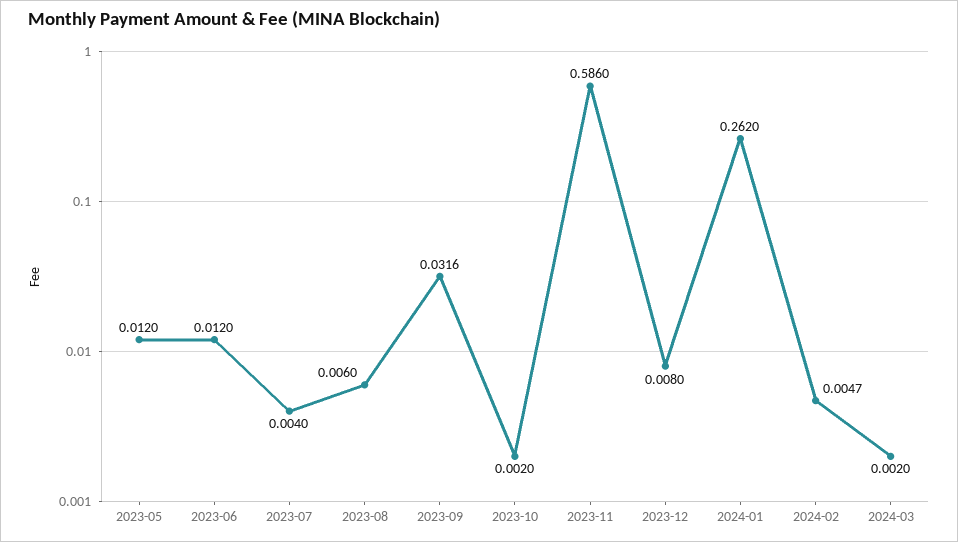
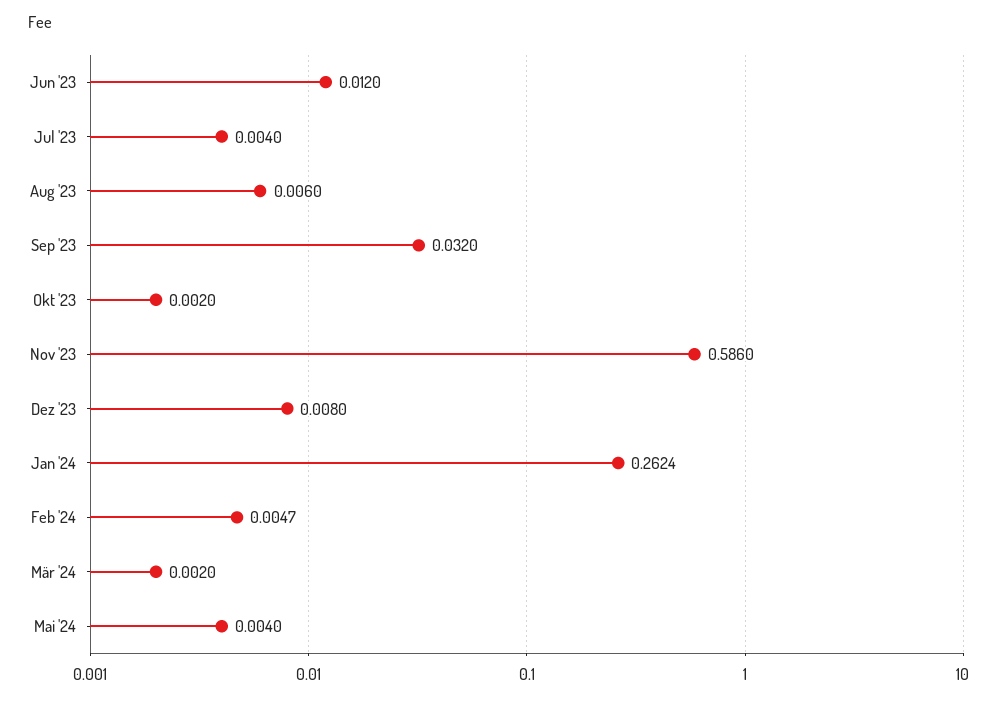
2023-05: 0.012 -> none
2023-09: 0.0316 -> 0.032
2024-01: 0.262 -> 0.2624
Mai '24: none -> 0.004

